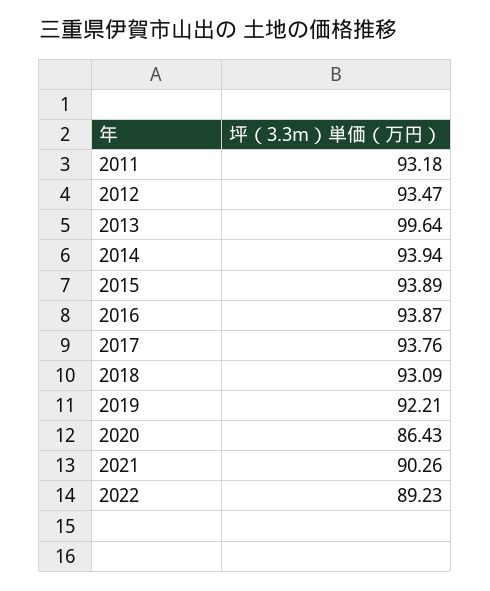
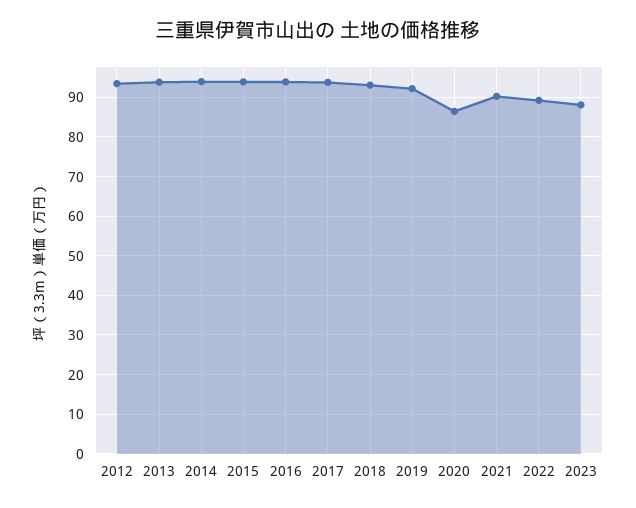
2011: 93.18 -> none
2013: 99.64 -> 94
2023: none -> 88

